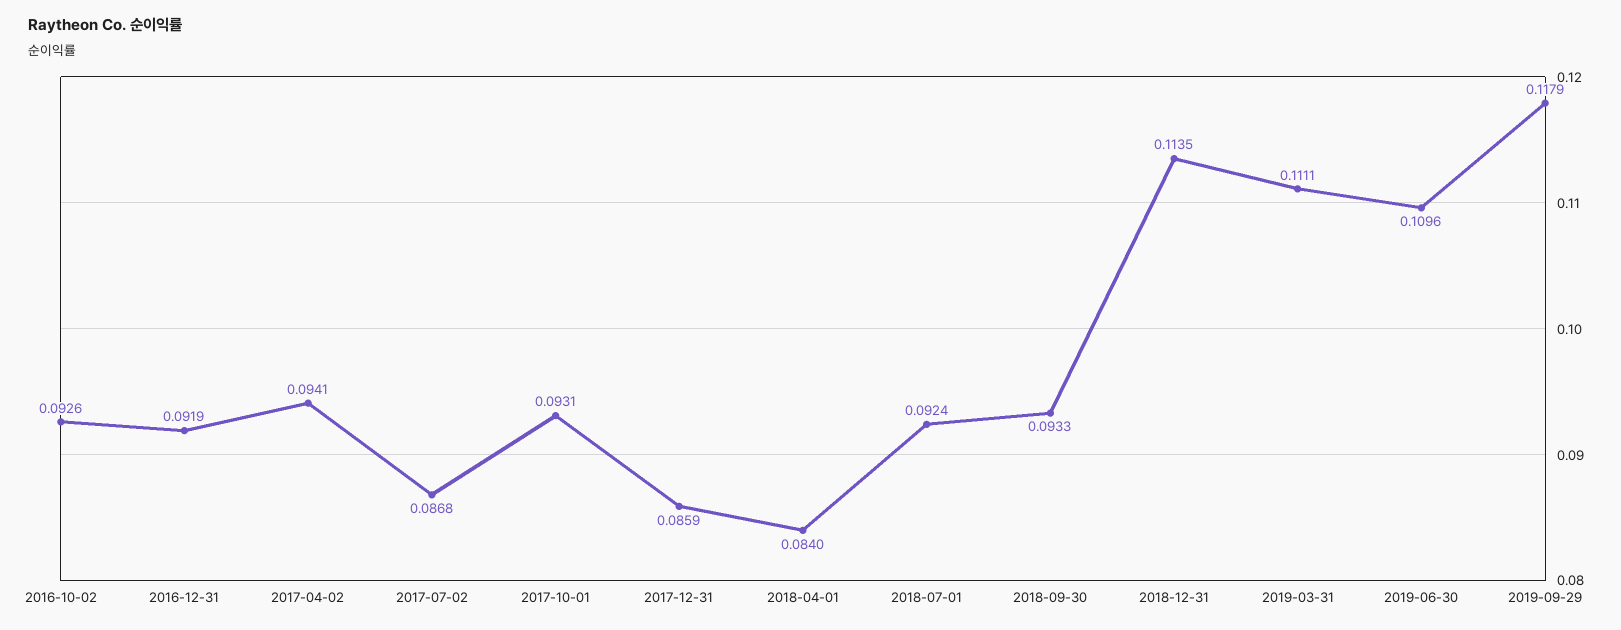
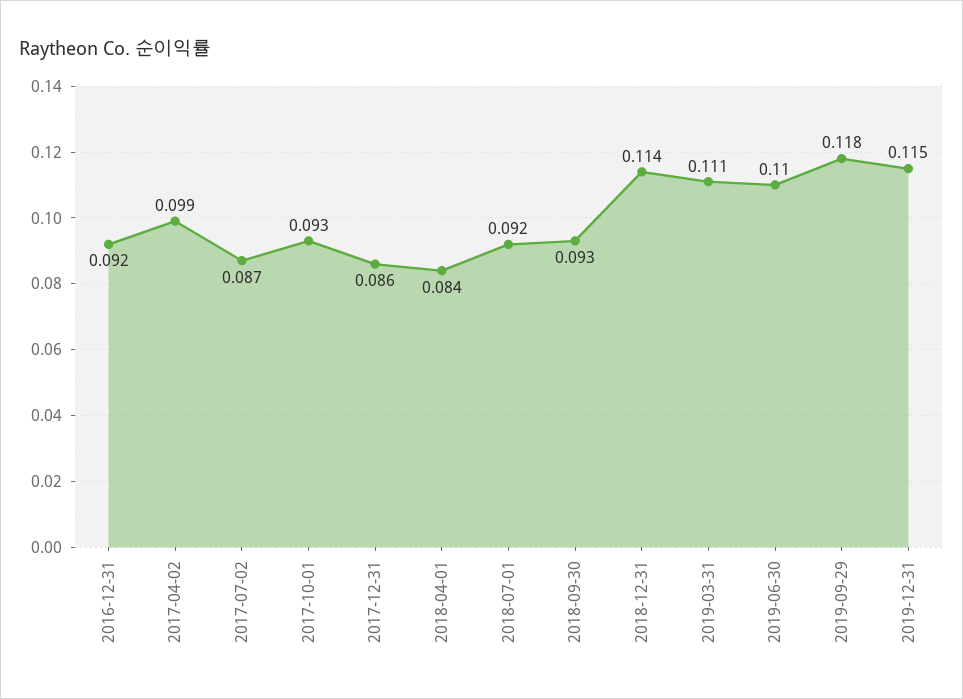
2016-10-02: 0.0926 -> none
2017-04-02: 0.0941 -> 0.099
2019-12-31: none -> 0.115

